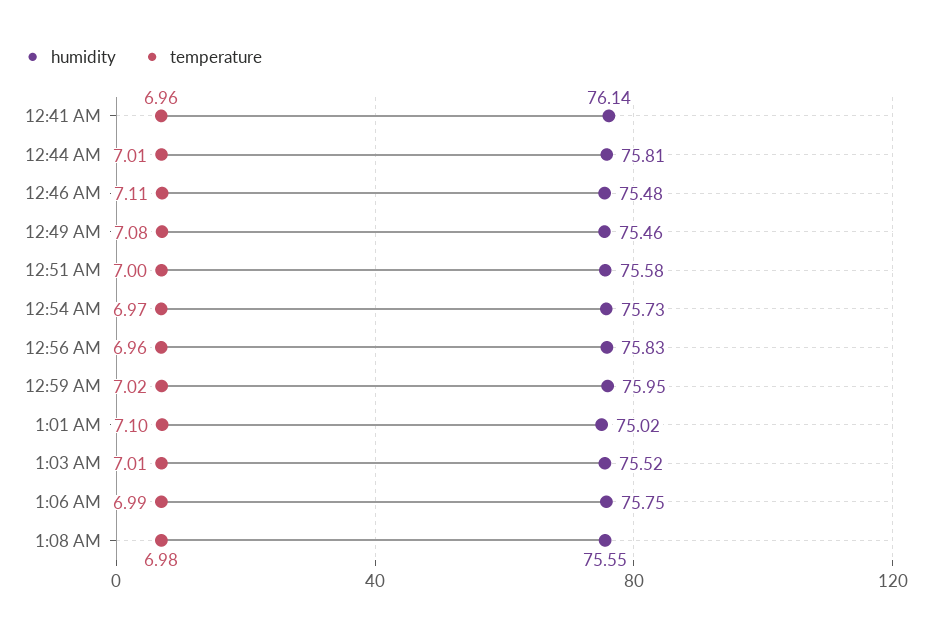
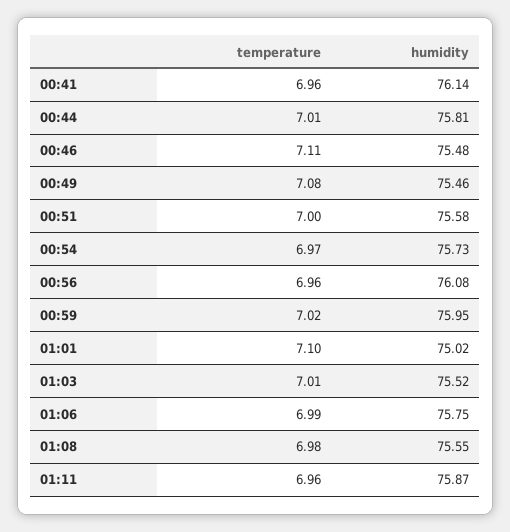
humidity, 12:56 AM: 75.83 -> 76.08
temperature, 01:11: none -> 6.96
humidity, 01:11: none -> 75.87

